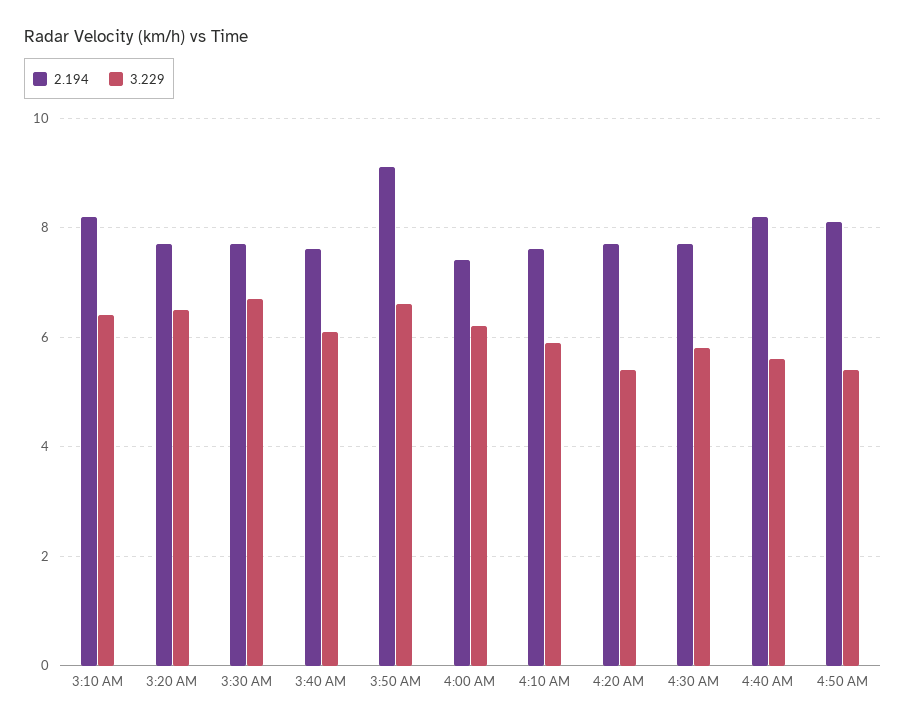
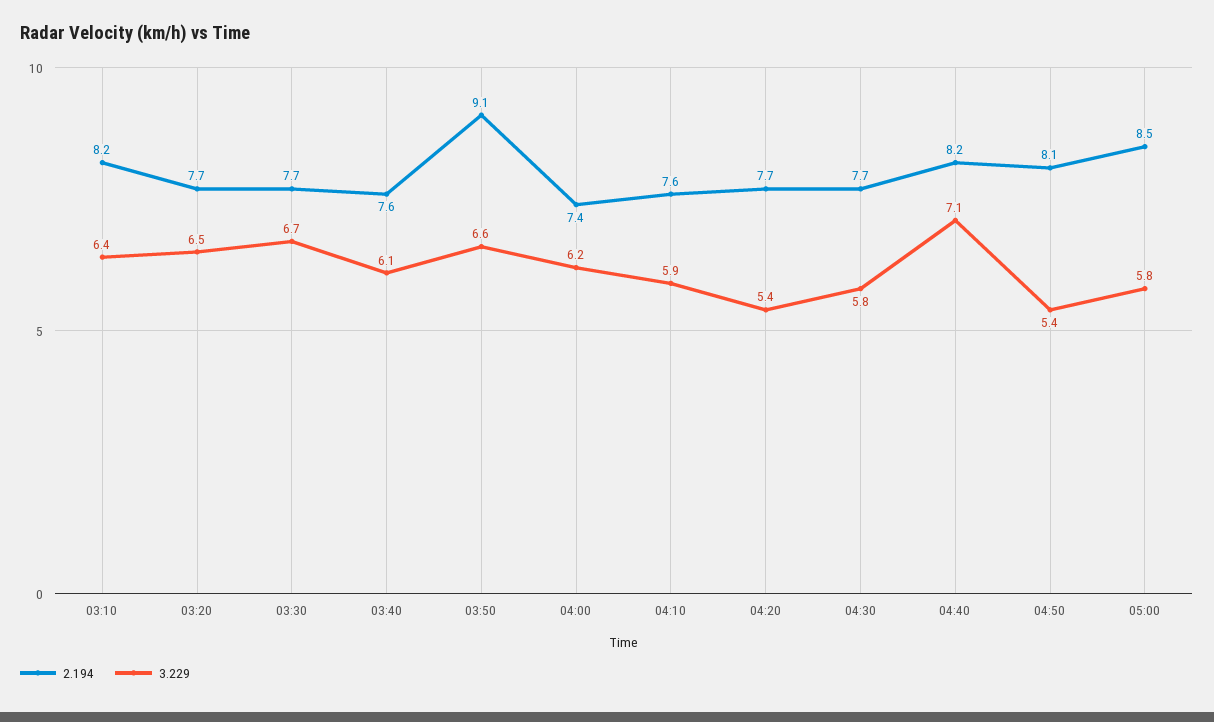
3.229, 4:40 AM: 5.5 -> 7.1
2.194, 05:00: none -> 8.5
3.229, 05:00: none -> 5.8

